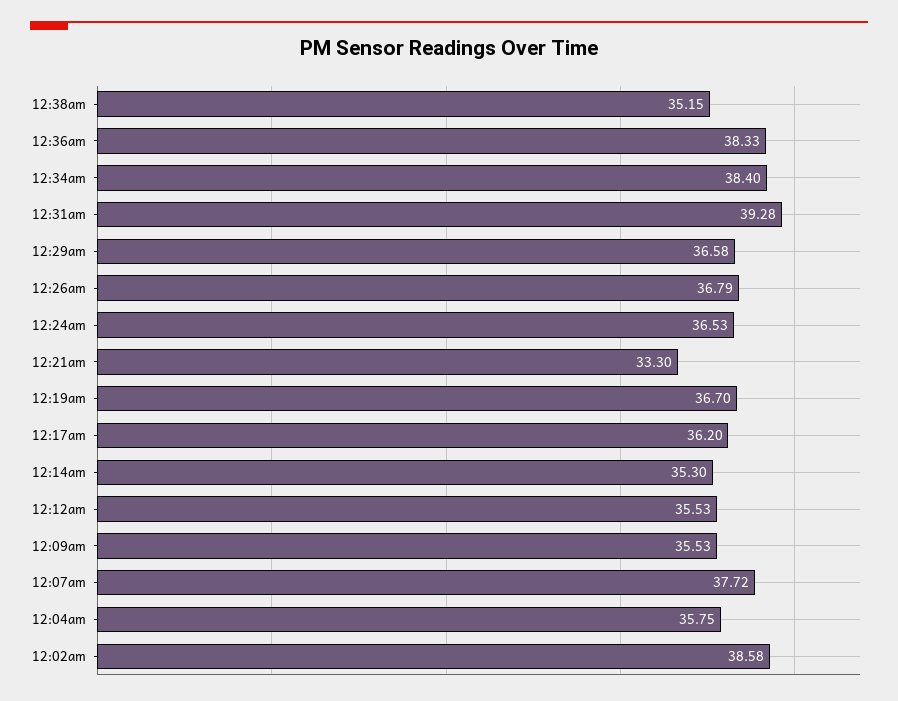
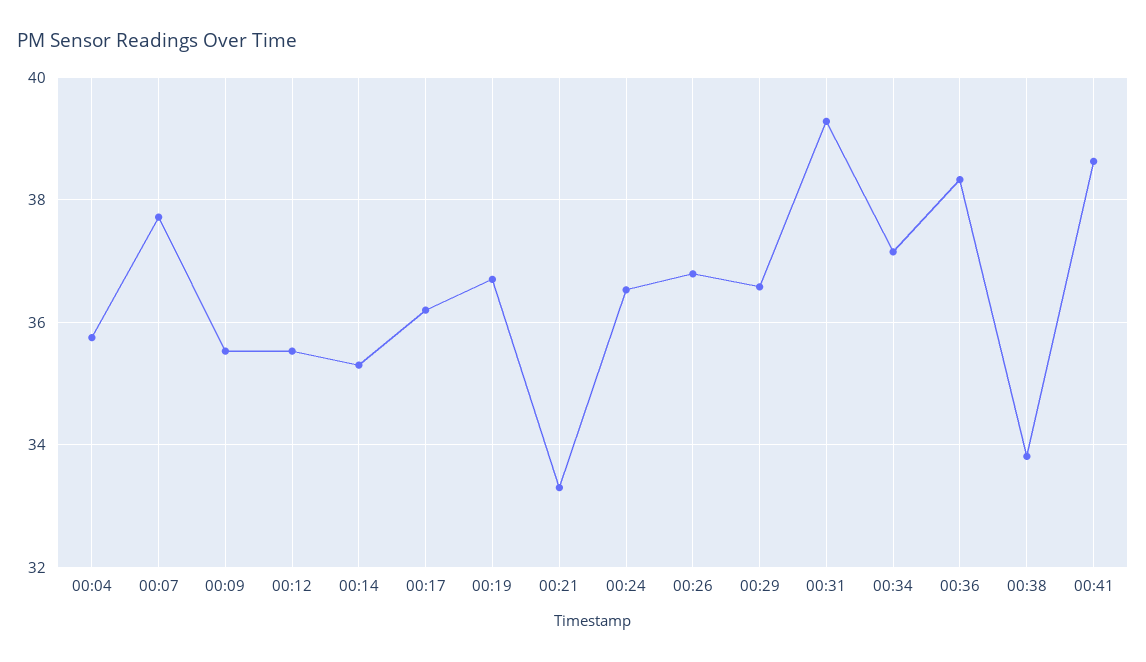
12:38am: 35.15 -> 33.8
12:34am: 38.4 -> 37.2
12:02am: 38.58 -> none
00:41: none -> 38.6

